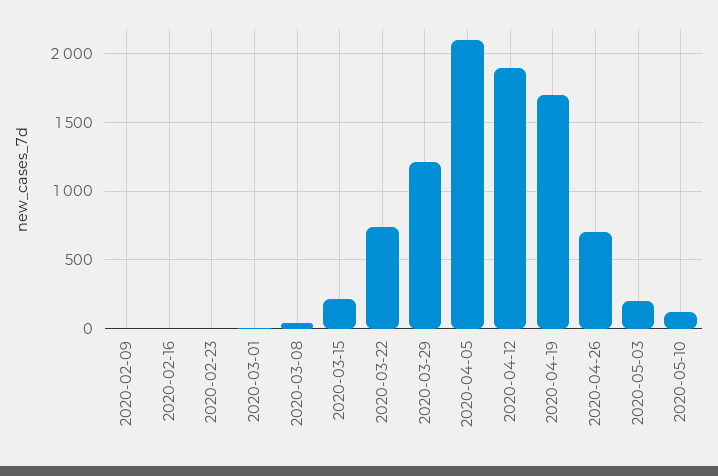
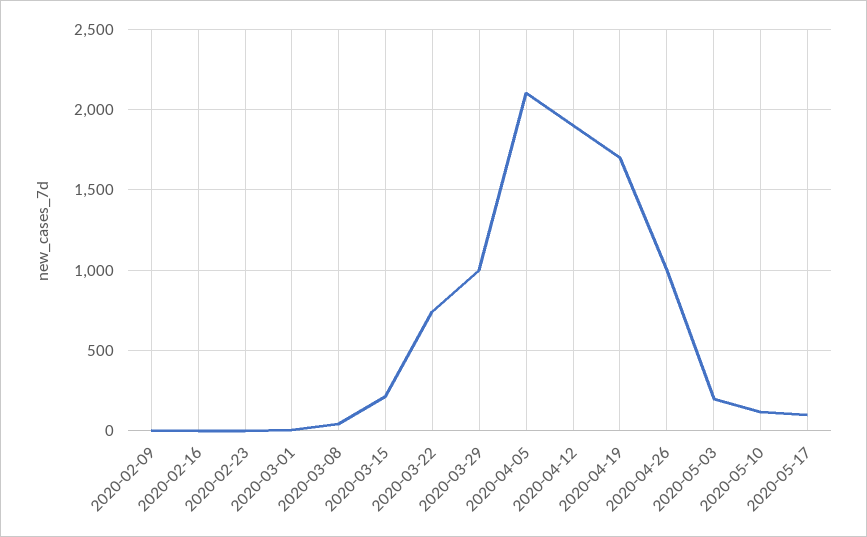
2020-03-29: 1200 -> 1000
2020-04-26: 700 -> 1000
2020-05-17: none -> 100

